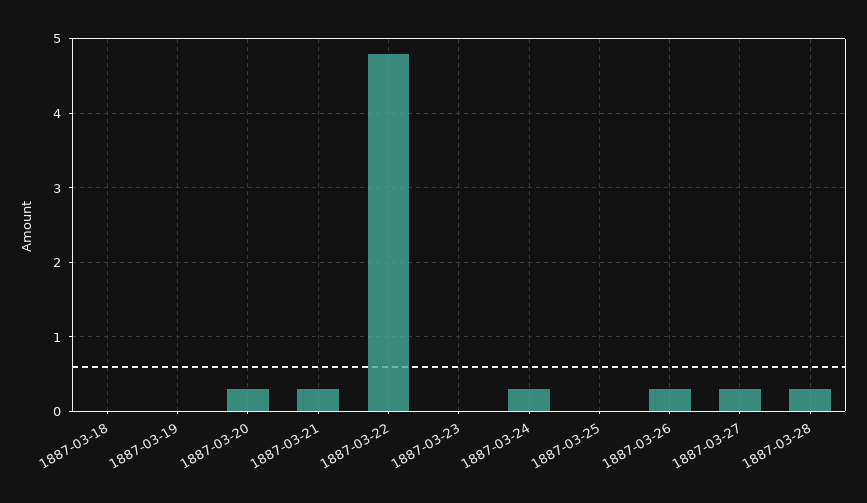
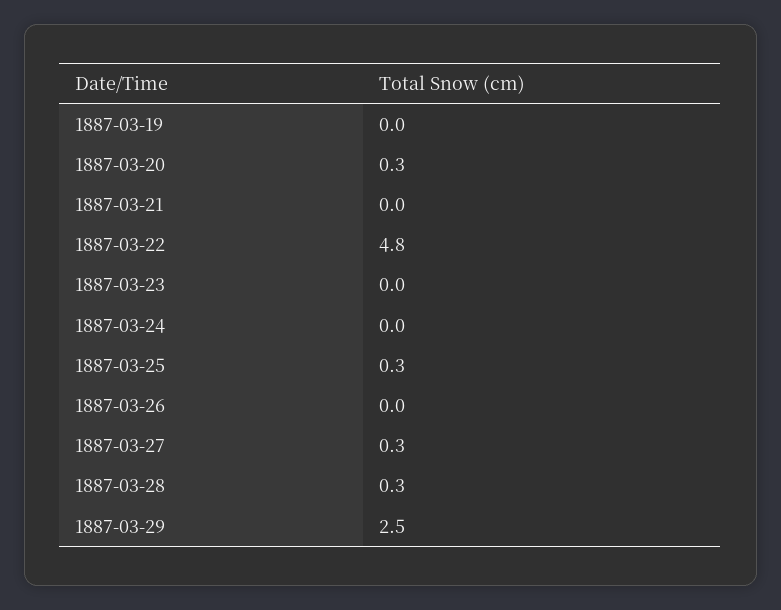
1887-03-18: 0 -> none
1887-03-21: 0.3 -> 0
1887-03-24: 0.3 -> 0
1887-03-25: 0 -> 0.3
1887-03-26: 0.3 -> 0
1887-03-29: none -> 2.5

